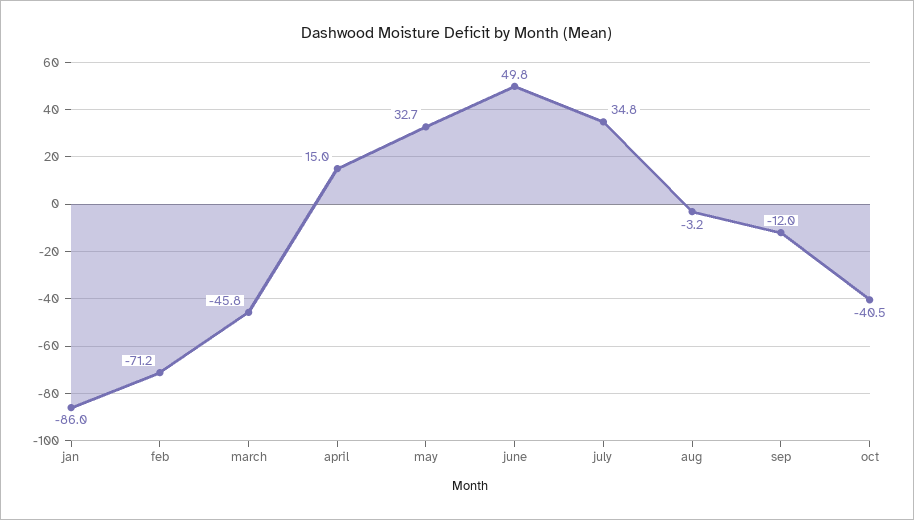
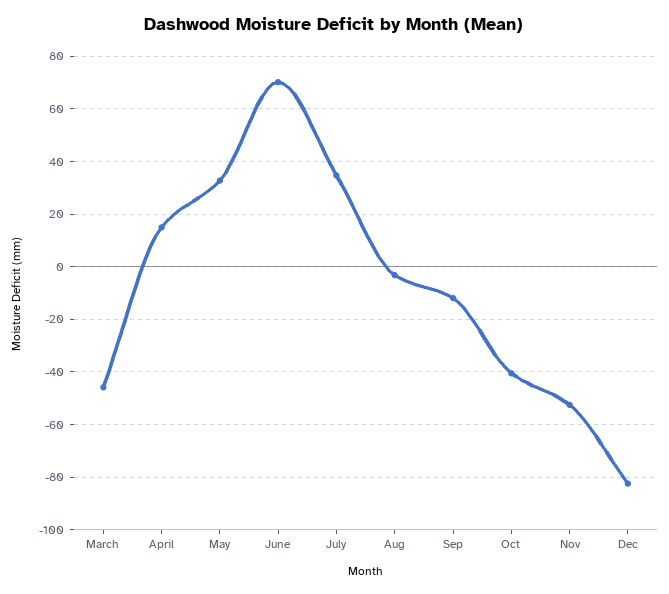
jan: -86 -> none
feb: -71.2 -> none
june: 49.8 -> 70
Nov: none -> -52.5
Dec: none -> -82.5

